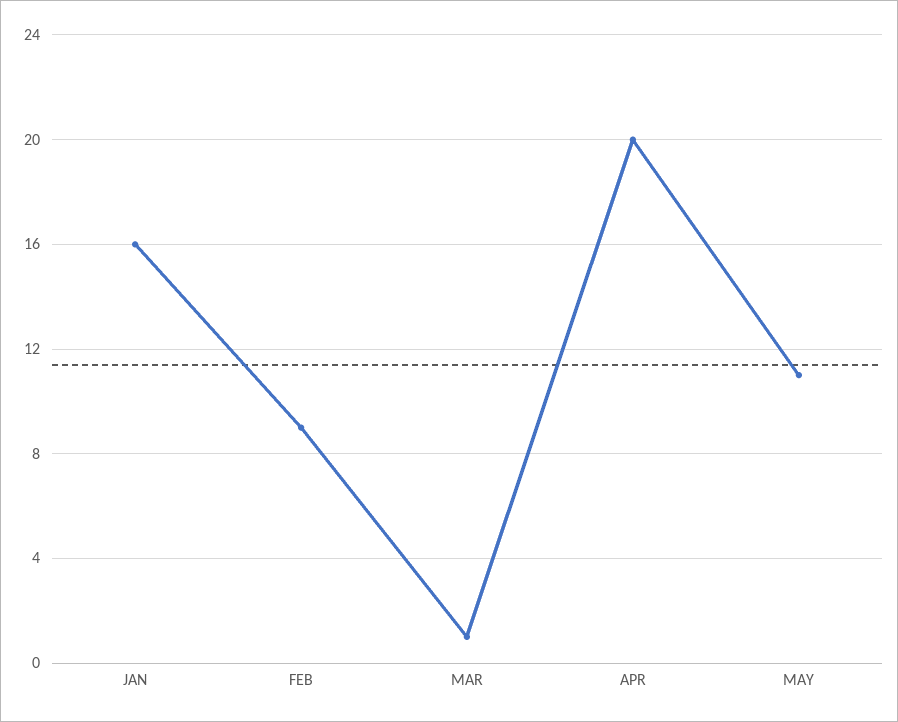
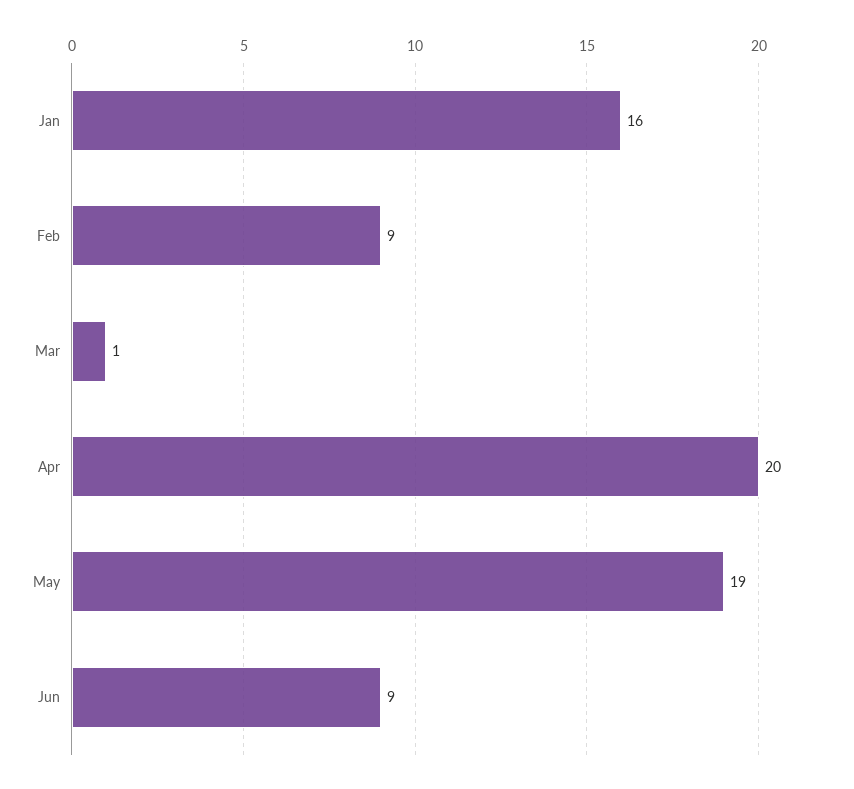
MAY: 11 -> 19
Jun: none -> 9

